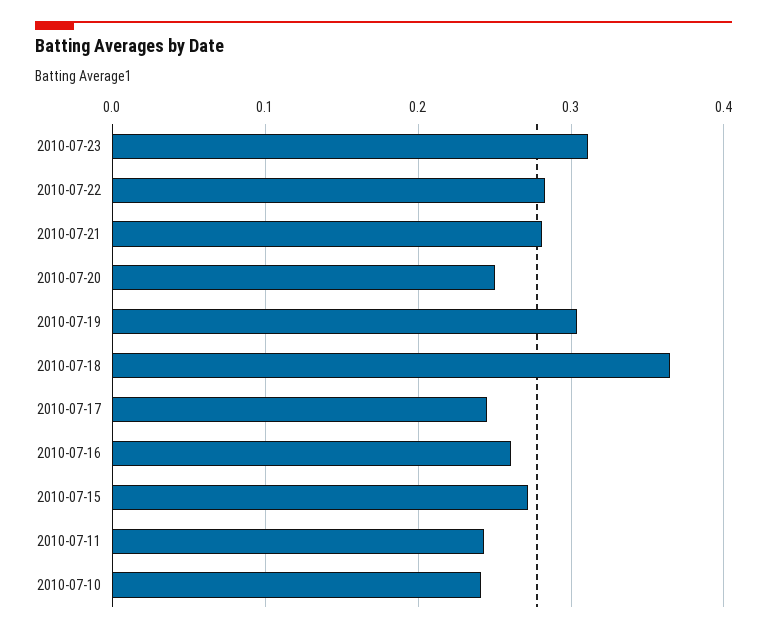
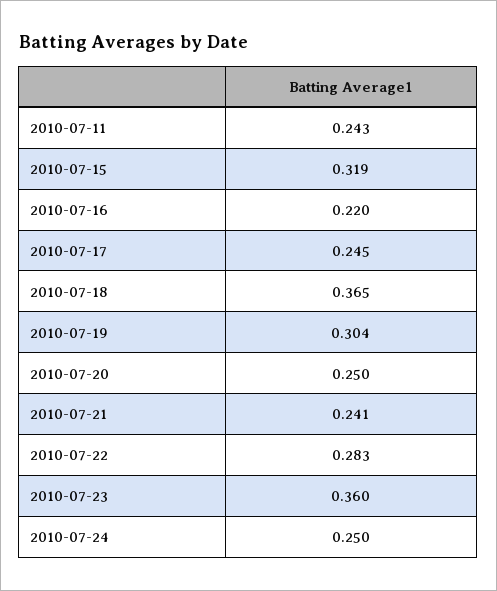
2010-07-23: 0.31 -> 0.36
2010-07-21: 0.28 -> 0.241
2010-07-16: 0.26 -> 0.22
2010-07-15: 0.27 -> 0.319
2010-07-10: 0.24 -> none
2010-07-24: none -> 0.25

